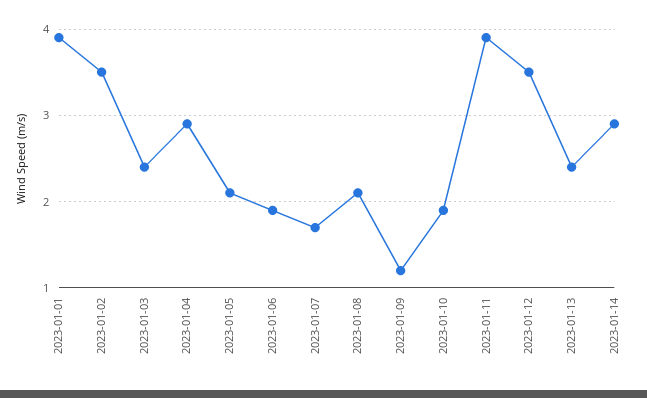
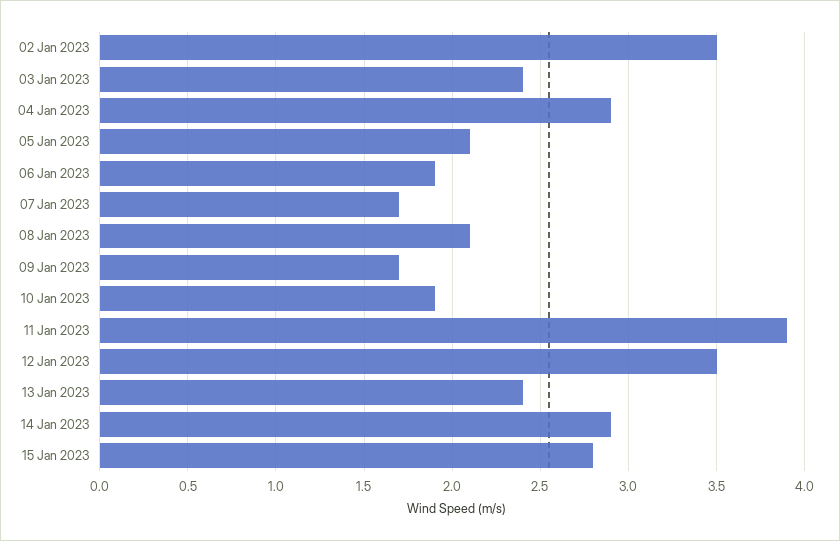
2023-01-01: 3.9 -> none
2023-01-09: 1.2 -> 1.7
15 Jan 2023: none -> 2.8

